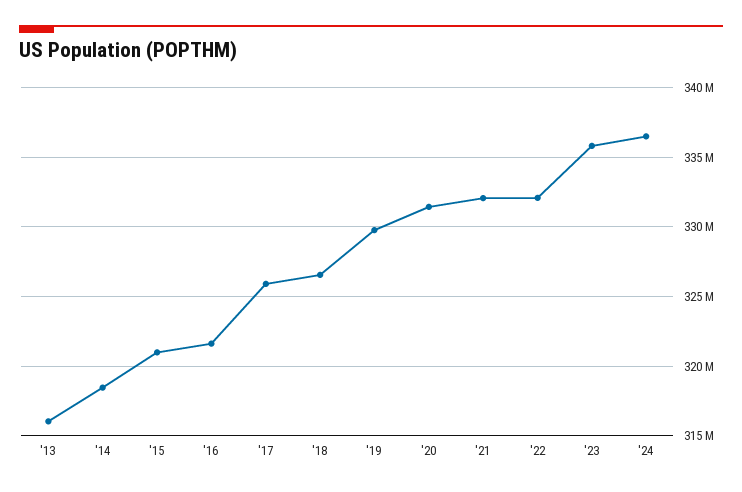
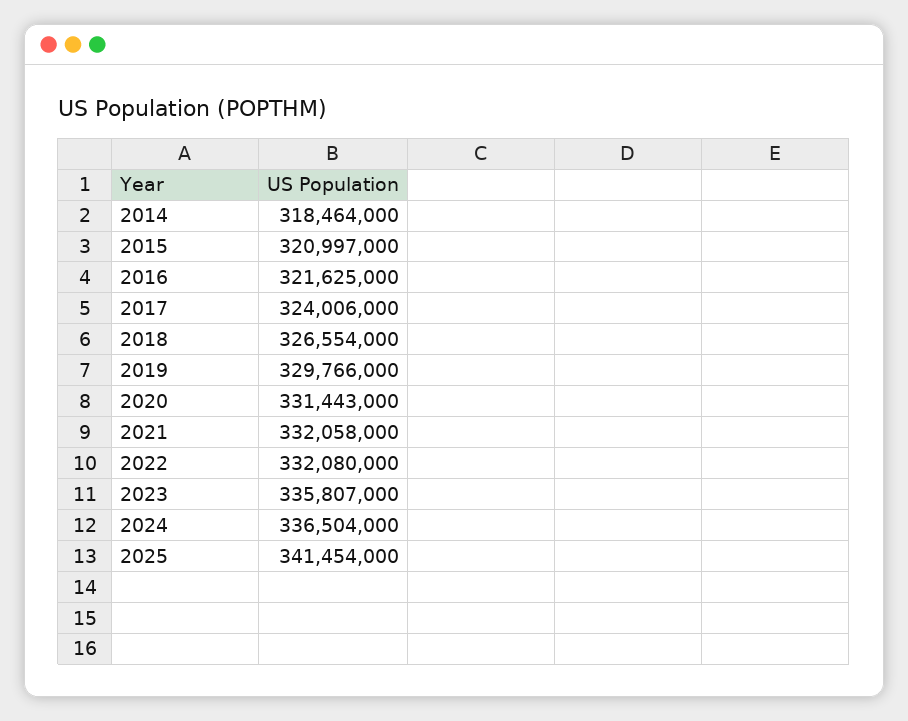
'13: 316000000 -> none
'17: 326000000 -> 324006000
2025: none -> 341454000

